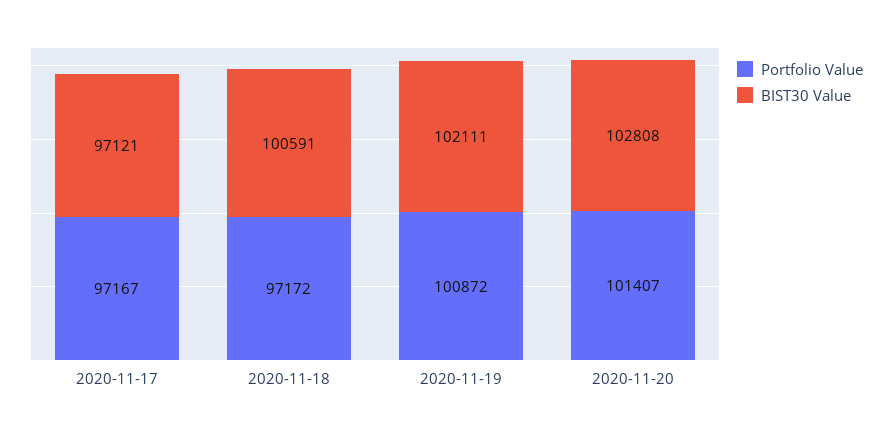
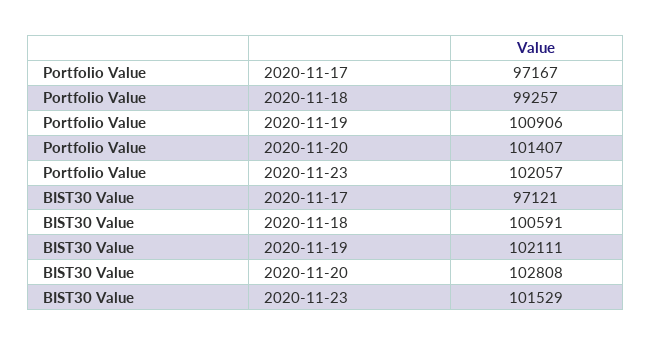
Portfolio Value, 2020-11-18: 97172 -> 99257
Portfolio Value, 2020-11-19: 100872 -> 100906
Portfolio Value, 2020-11-23: none -> 102057
BIST30 Value, 2020-11-23: none -> 101529

